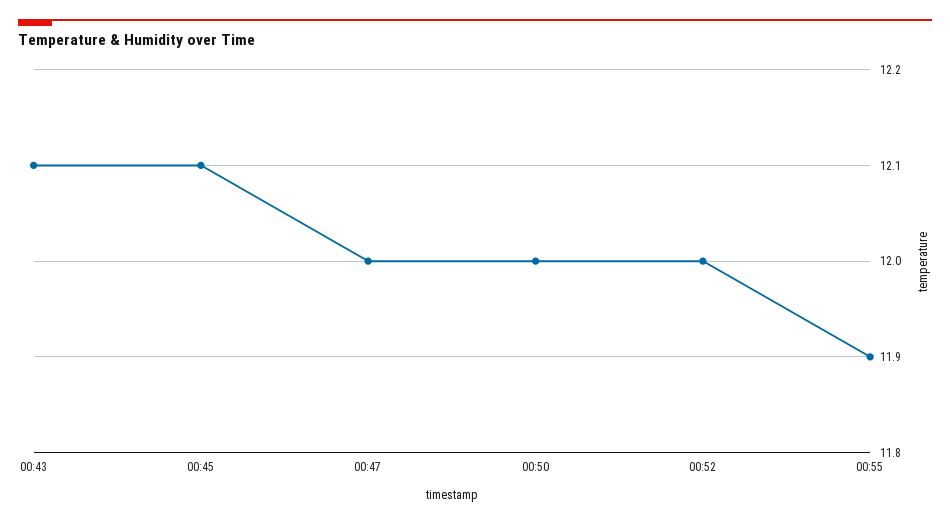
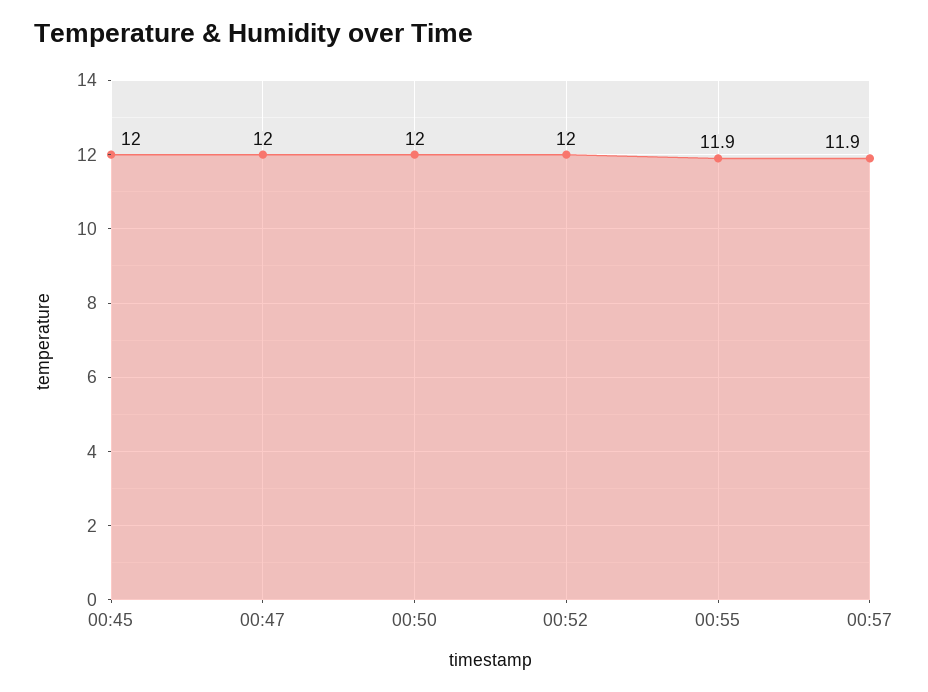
00:43: 12.1 -> none
00:45: 12.1 -> 12
00:57: none -> 11.9

